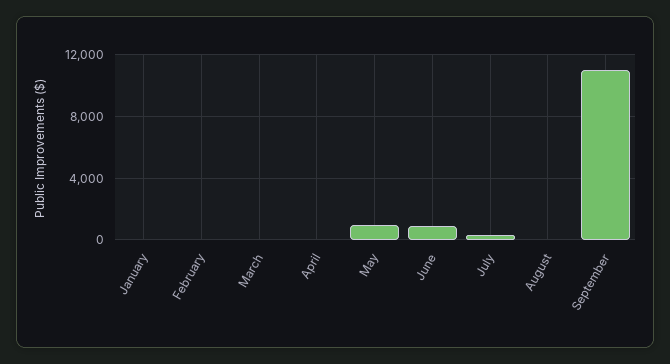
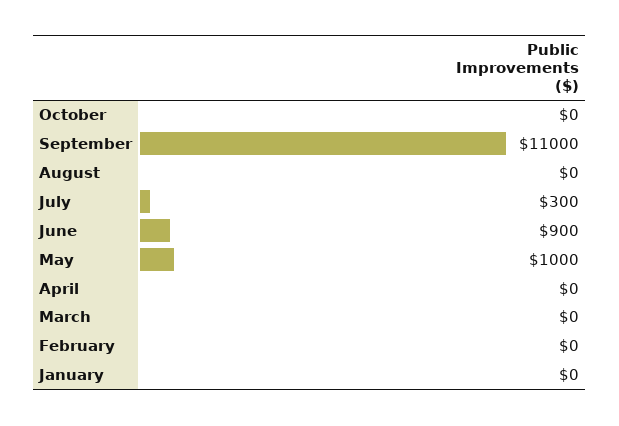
October: none -> 0

